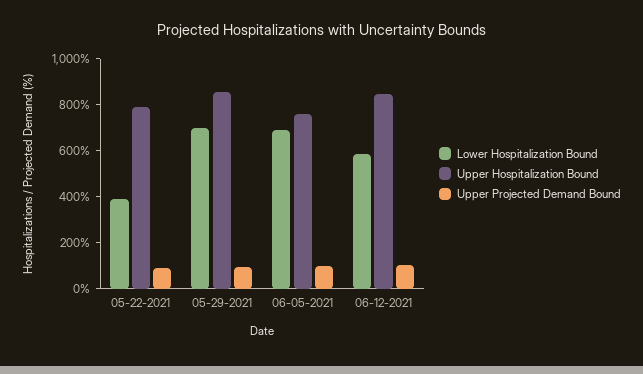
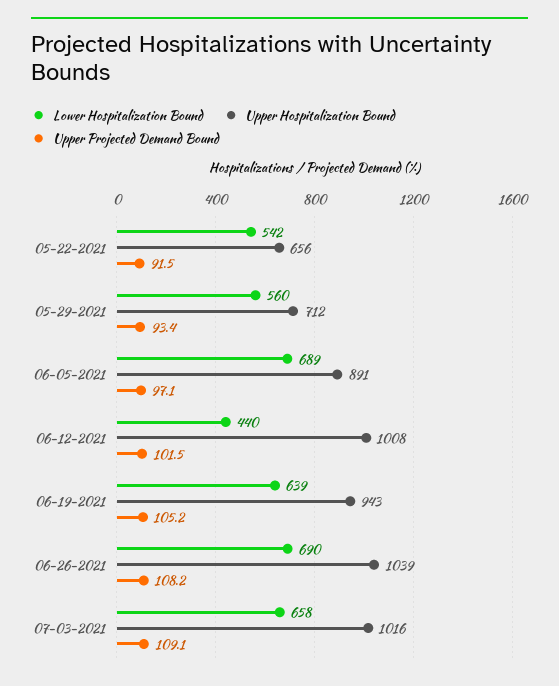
Lower Hospitalization Bound, 05-22-2021: 400 -> 542
Upper Hospitalization Bound, 05-22-2021: 800 -> 656
Lower Hospitalization Bound, 05-29-2021: 700 -> 560
Upper Hospitalization Bound, 05-29-2021: 850 -> 712
Upper Hospitalization Bound, 06-05-2021: 750 -> 891
Lower Hospitalization Bound, 06-12-2021: 600 -> 440
Upper Hospitalization Bound, 06-12-2021: 850 -> 1008
Lower Hospitalization Bound, 06-19-2021: none -> 639
Upper Hospitalization Bound, 06-19-2021: none -> 943
Upper Projected Demand Bound, 06-19-2021: none -> 105.2
Lower Hospitalization Bound, 06-26-2021: none -> 690
Upper Hospitalization Bound, 06-26-2021: none -> 1039
Upper Projected Demand Bound, 06-26-2021: none -> 108.2
Lower Hospitalization Bound, 07-03-2021: none -> 658
Upper Hospitalization Bound, 07-03-2021: none -> 1016
Upper Projected Demand Bound, 07-03-2021: none -> 109.1

